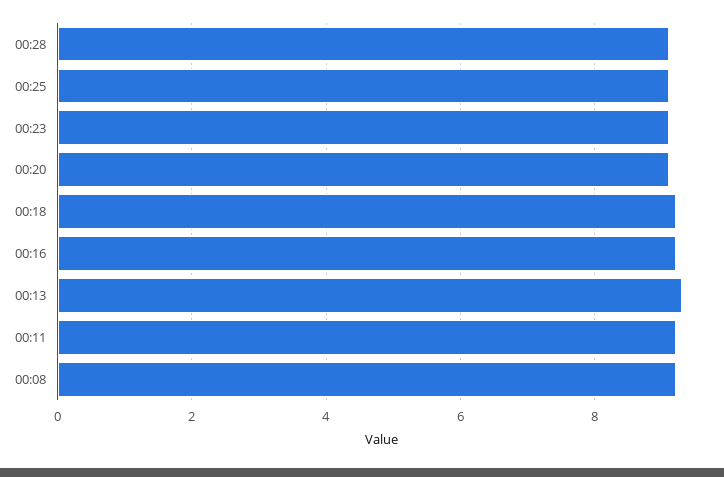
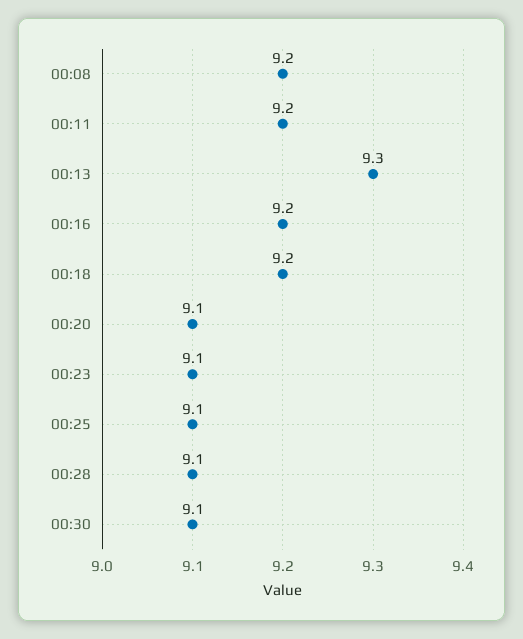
00:30: none -> 9.1

